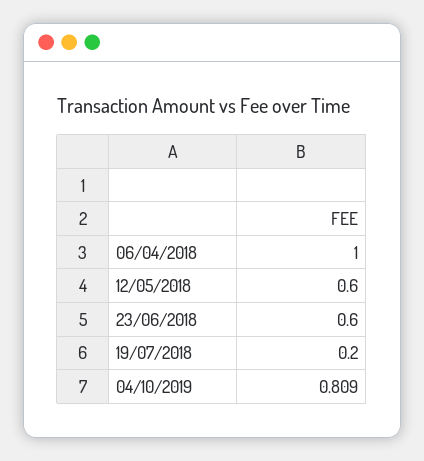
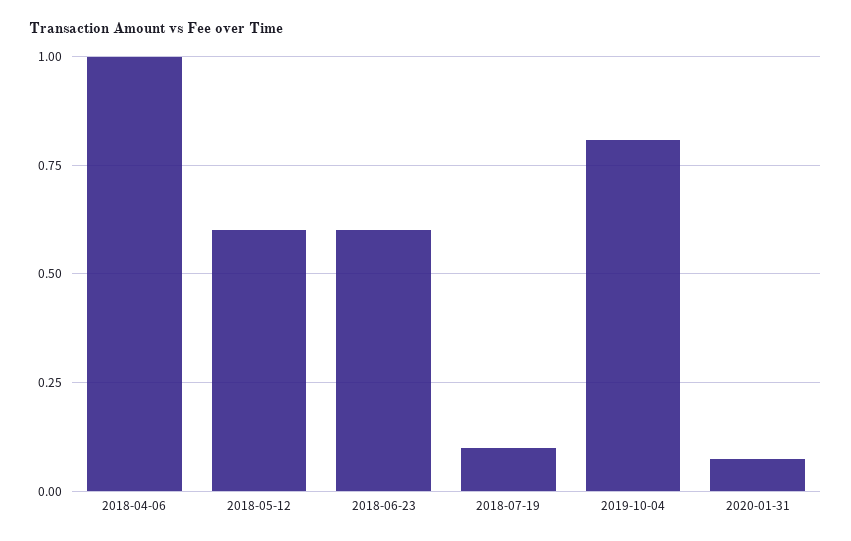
19/07/2018: 0.2 -> 0.1
2020-01-31: none -> 0.075

